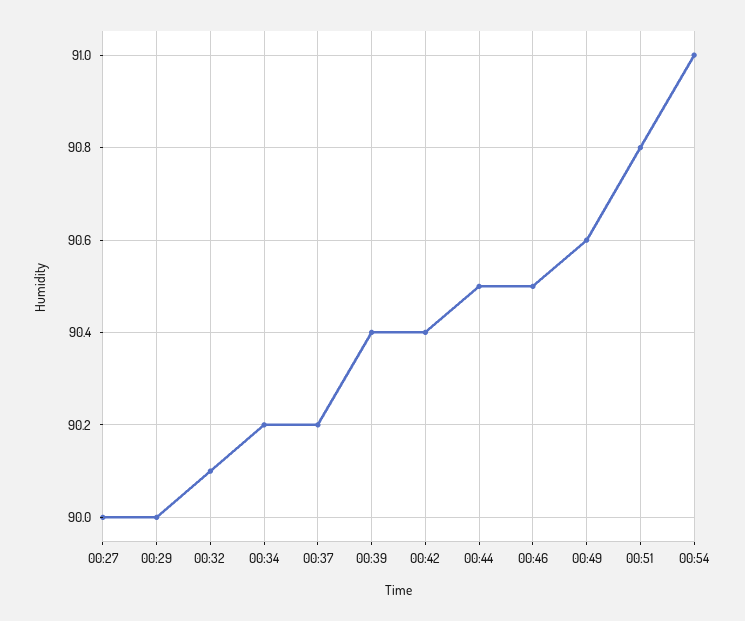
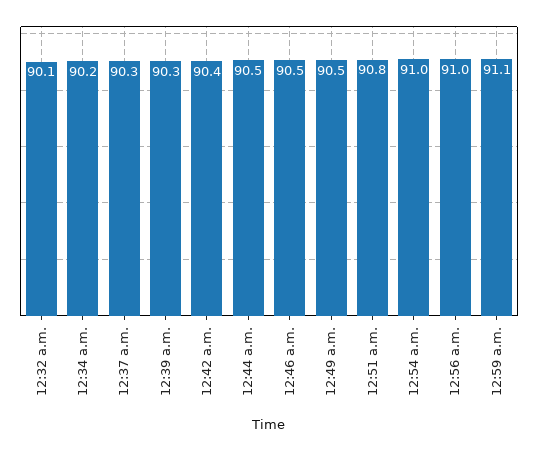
00:27: 90 -> none
00:29: 90 -> none
00:37: 90.2 -> 90.3
00:39: 90.4 -> 90.3
00:49: 90.6 -> 90.5
12:56 a.m.: none -> 91
12:59 a.m.: none -> 91.1

